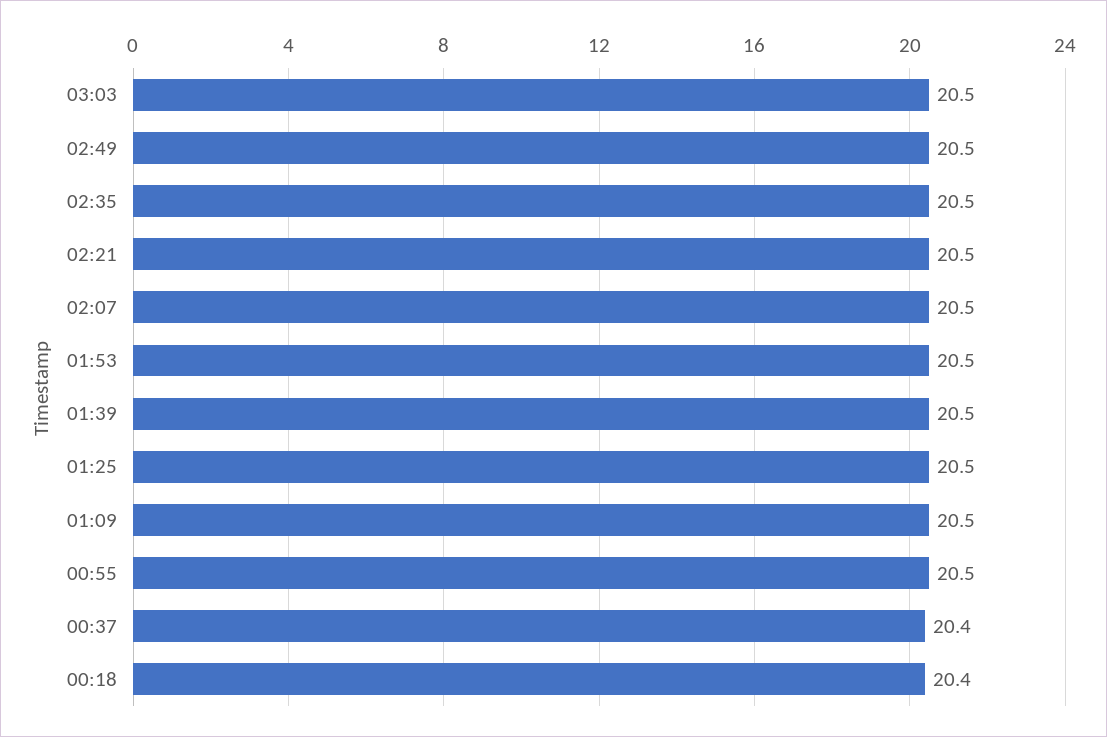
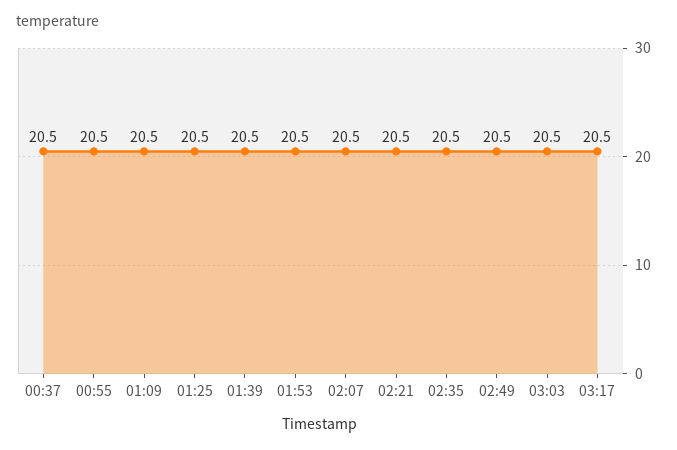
00:37: 20.4 -> 20.5
00:18: 20.4 -> none
03:17: none -> 20.5

